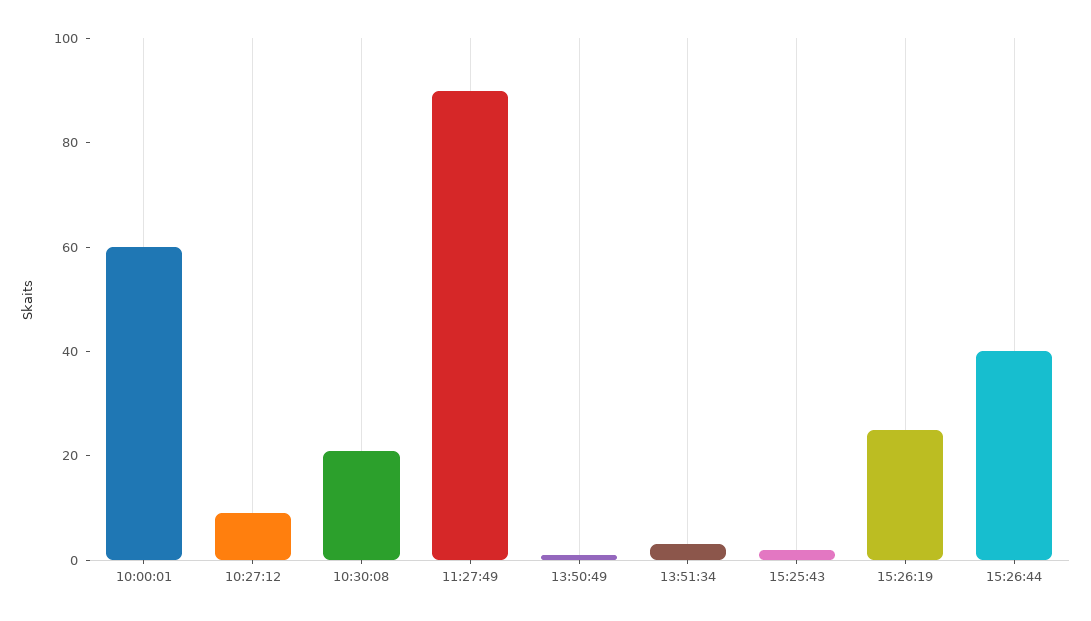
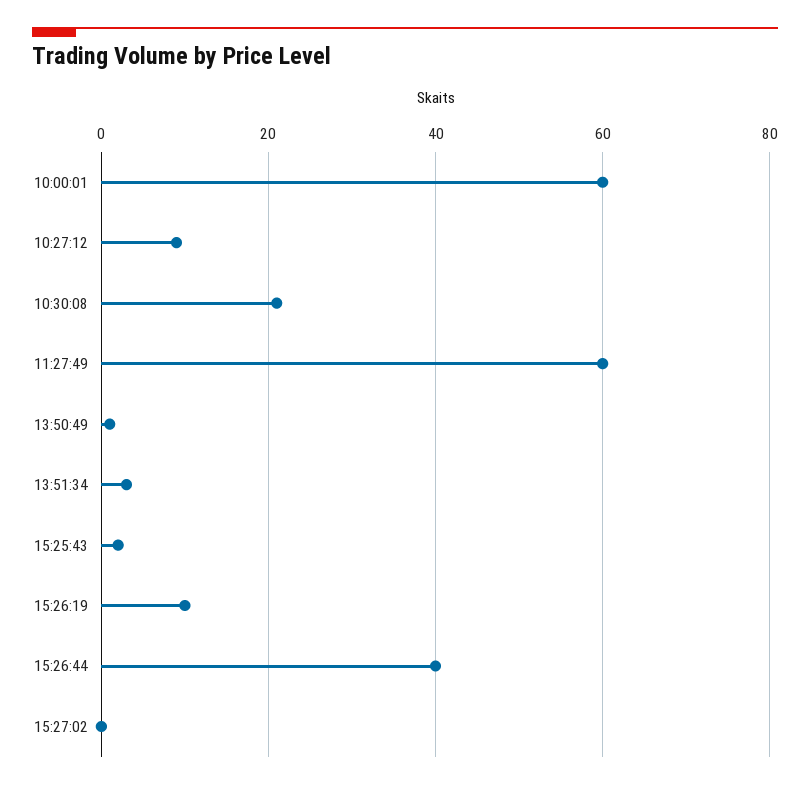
11:27:49: 90 -> 60
15:26:19: 25 -> 10
15:27:02: none -> 0

